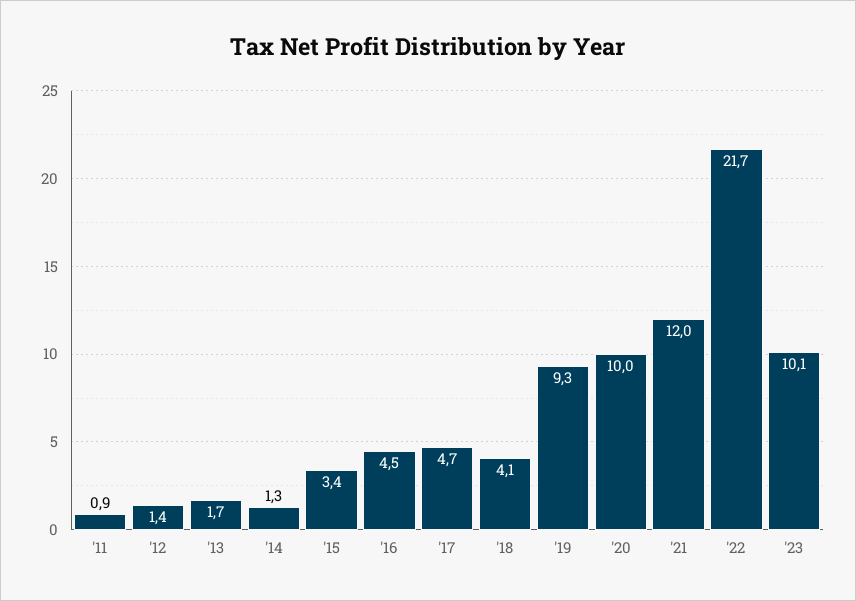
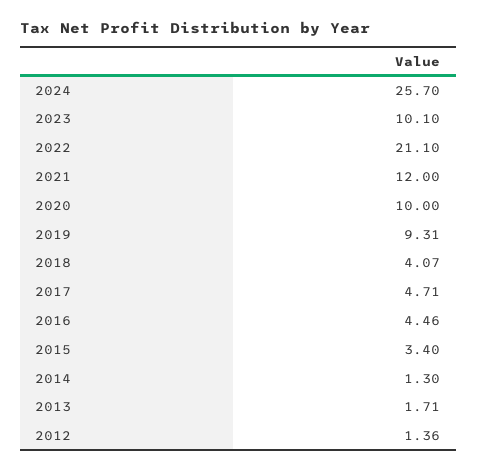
'11: 0.9 -> none
'22: 21.7 -> 21.1
2024: none -> 25.7

